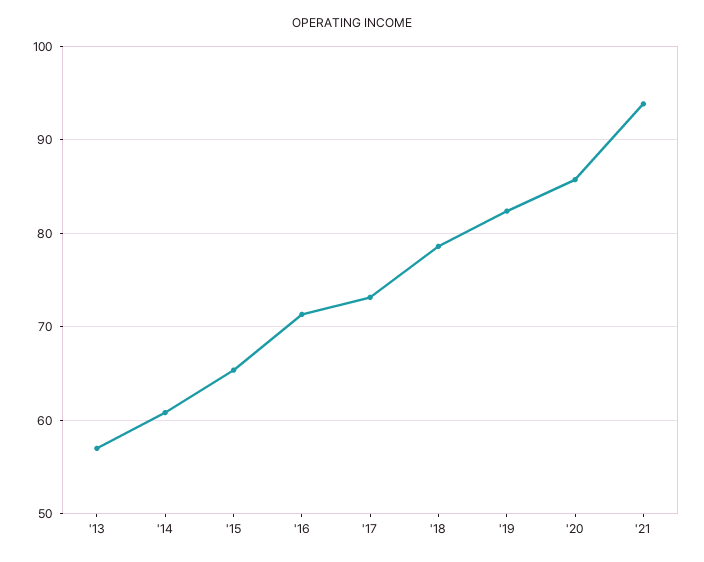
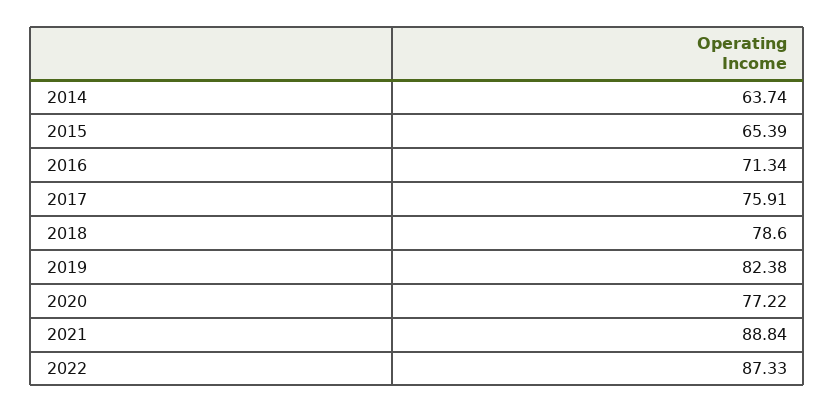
'13: 57 -> none
'14: 61 -> 63.74
'17: 73 -> 75.91
'20: 86 -> 77.22
'21: 94 -> 88.84
2022: none -> 87.33

